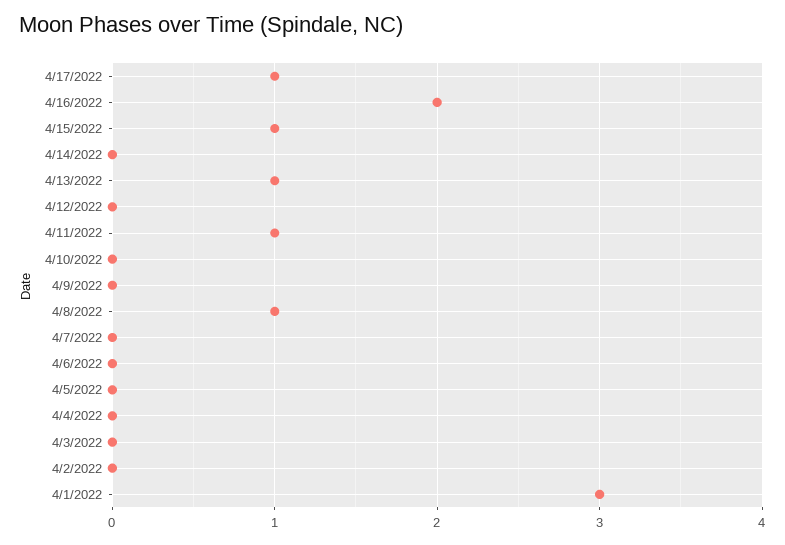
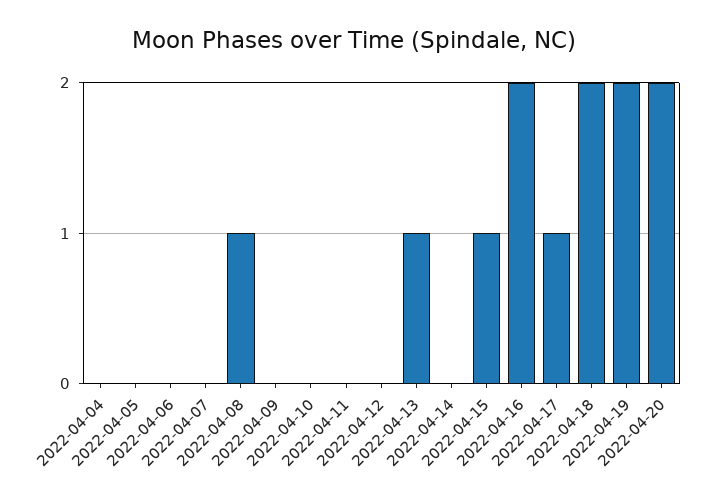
4/11/2022: 1 -> 0
4/3/2022: 0 -> none
4/2/2022: 0 -> none
4/1/2022: 3 -> none
2022-04-18: none -> 2
2022-04-19: none -> 2
2022-04-20: none -> 2

